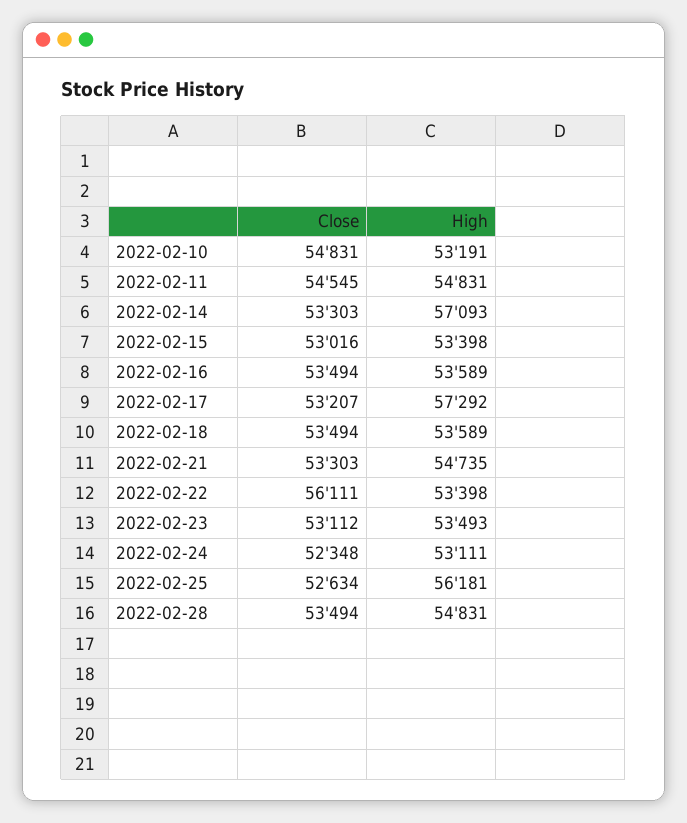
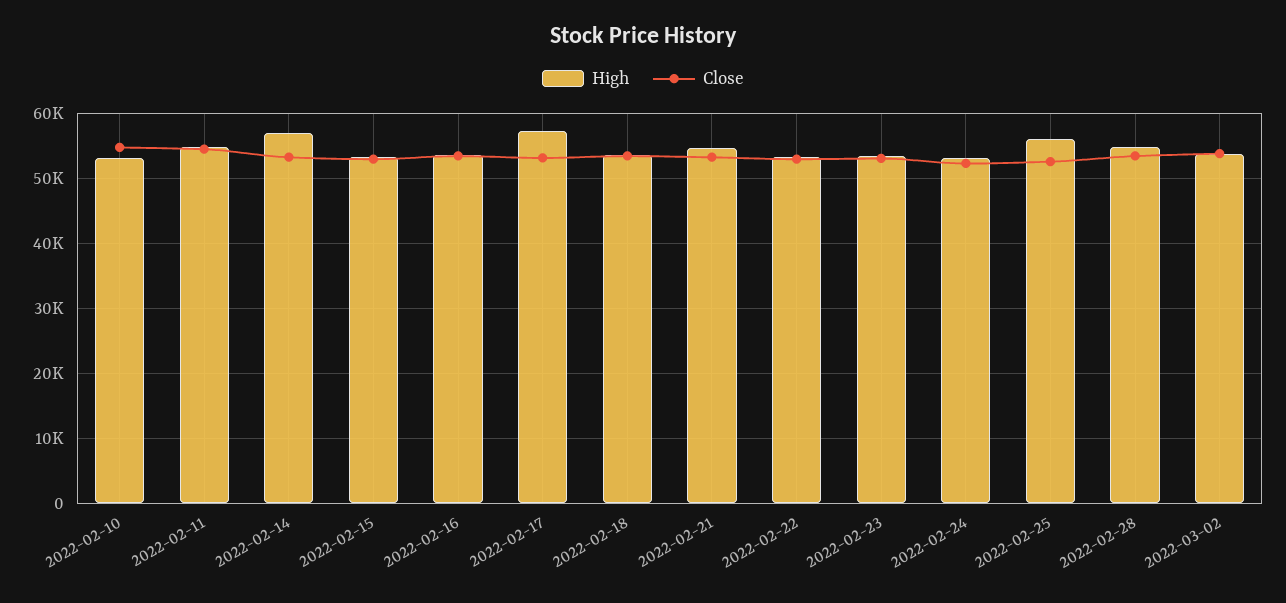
Close, 2022-02-22: 56111 -> 53000
High, 2022-03-02: none -> 54000
Close, 2022-03-02: none -> 54000

